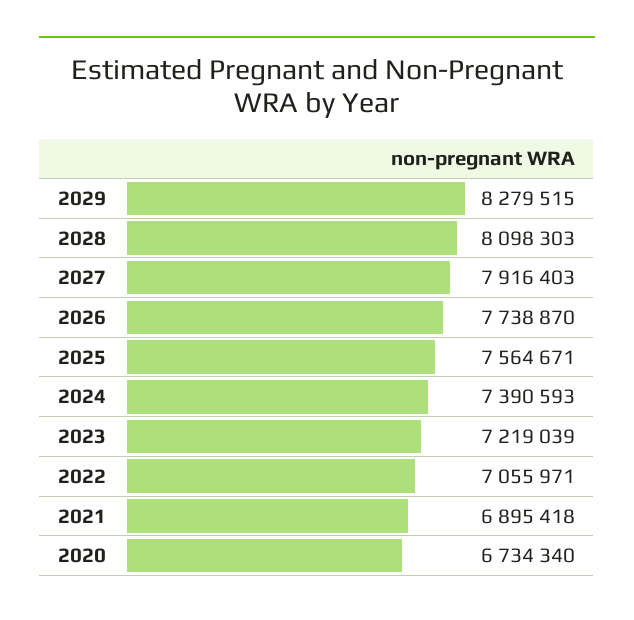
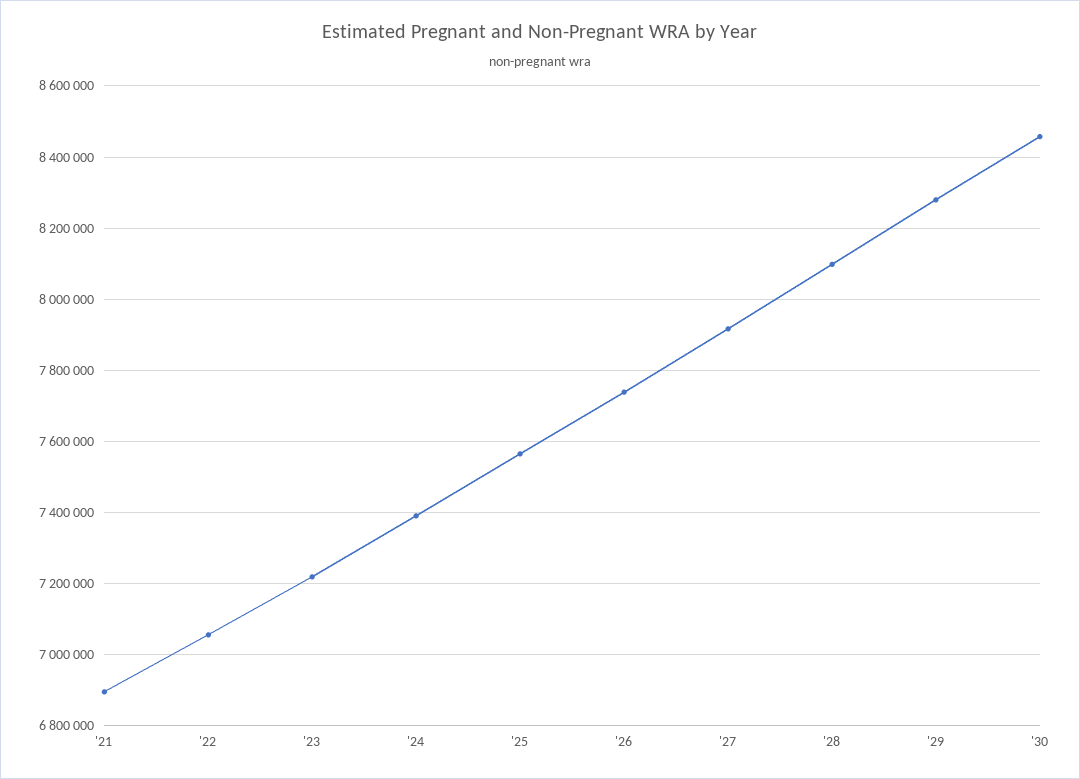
2020: 6734340 -> none
'30: none -> 8460000

